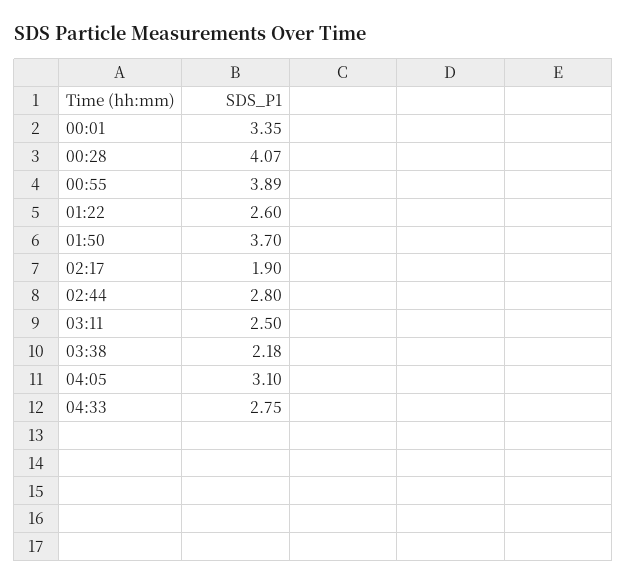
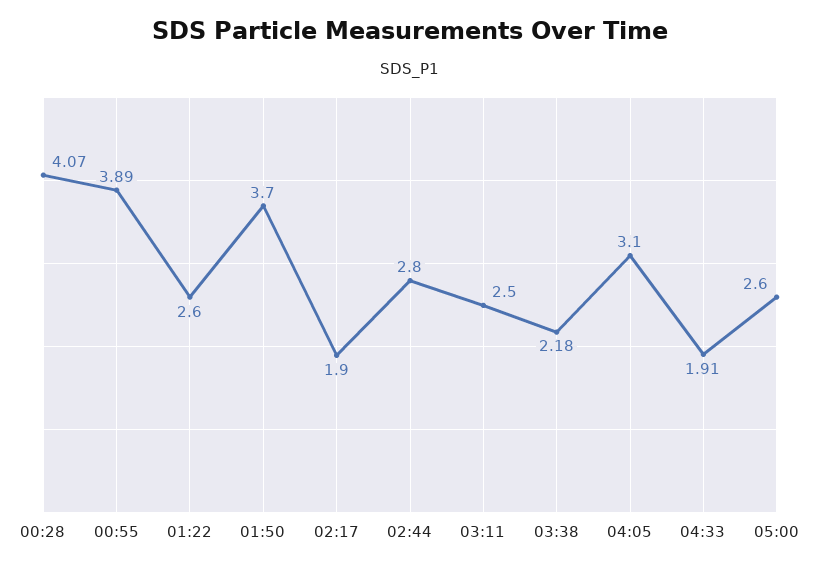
00:01: 3.35 -> none
04:33: 2.75 -> 1.91
05:00: none -> 2.6

